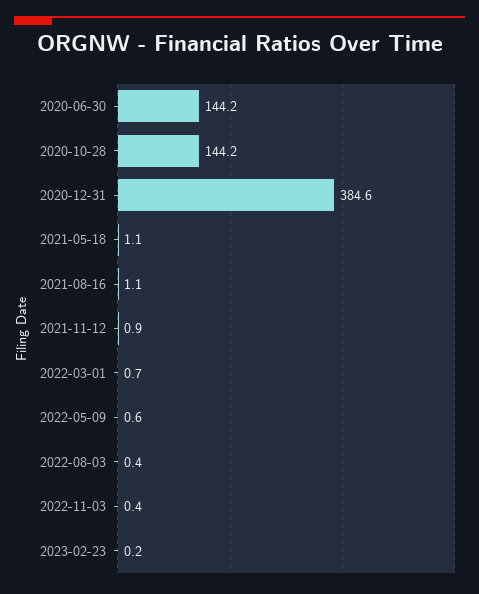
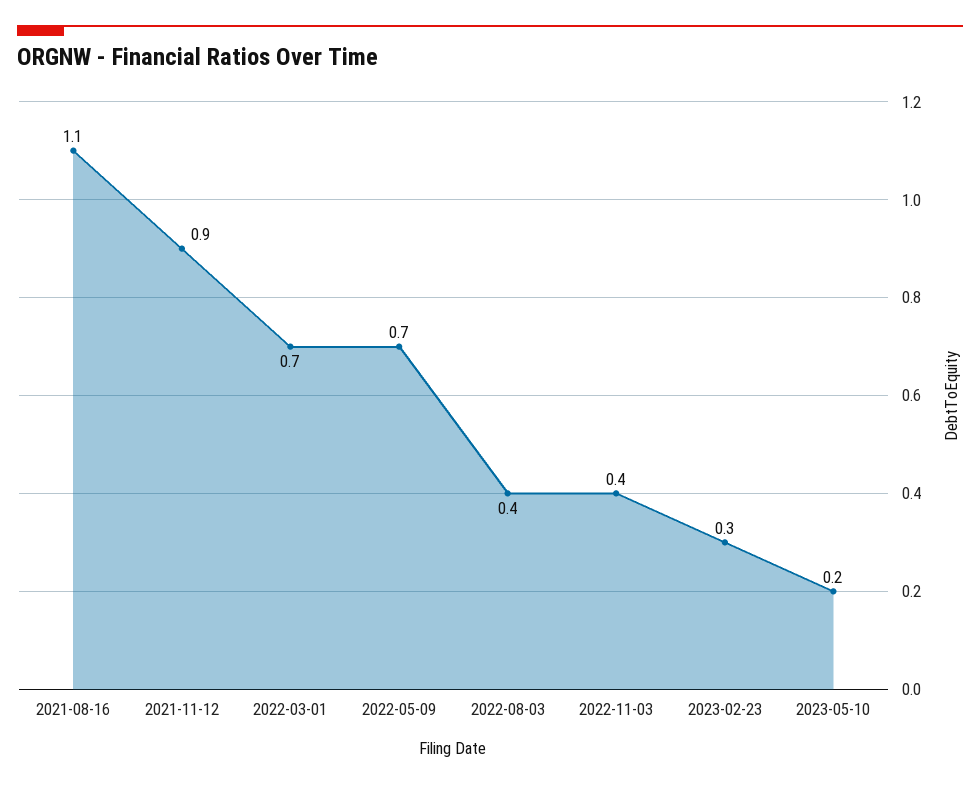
2020-06-30: 144.2 -> none
2020-10-28: 144.2 -> none
2020-12-31: 384.6 -> none
2021-05-18: 1.1 -> none
2022-05-09: 0.6 -> 0.7
2023-02-23: 0.2 -> 0.3
2023-05-10: none -> 0.2

